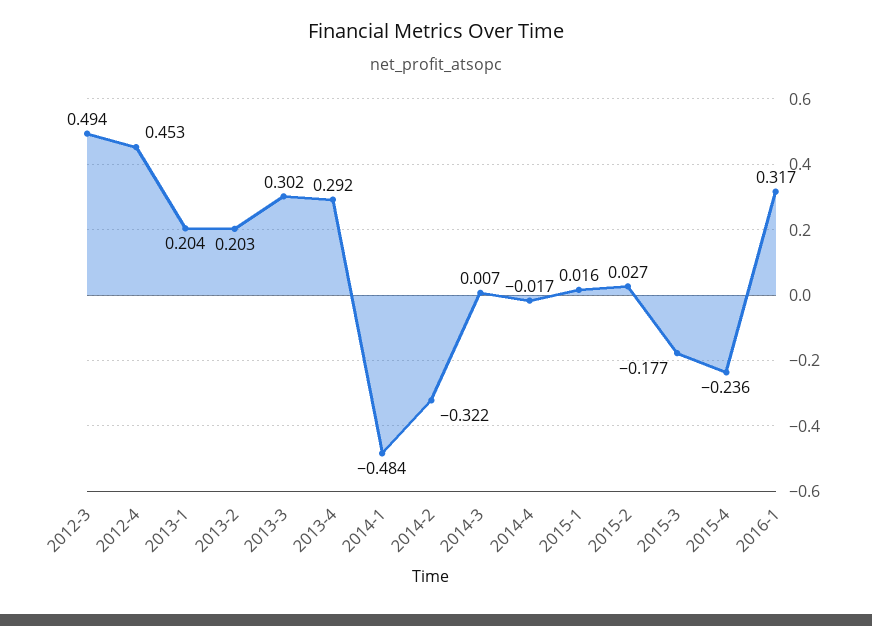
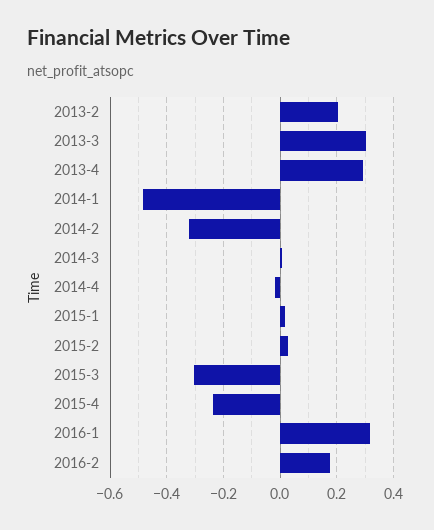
2012-3: 0.494 -> none
2012-4: 0.453 -> none
2013-1: 0.204 -> none
2015-3: -0.177 -> -0.3
2016-2: none -> 0.175

